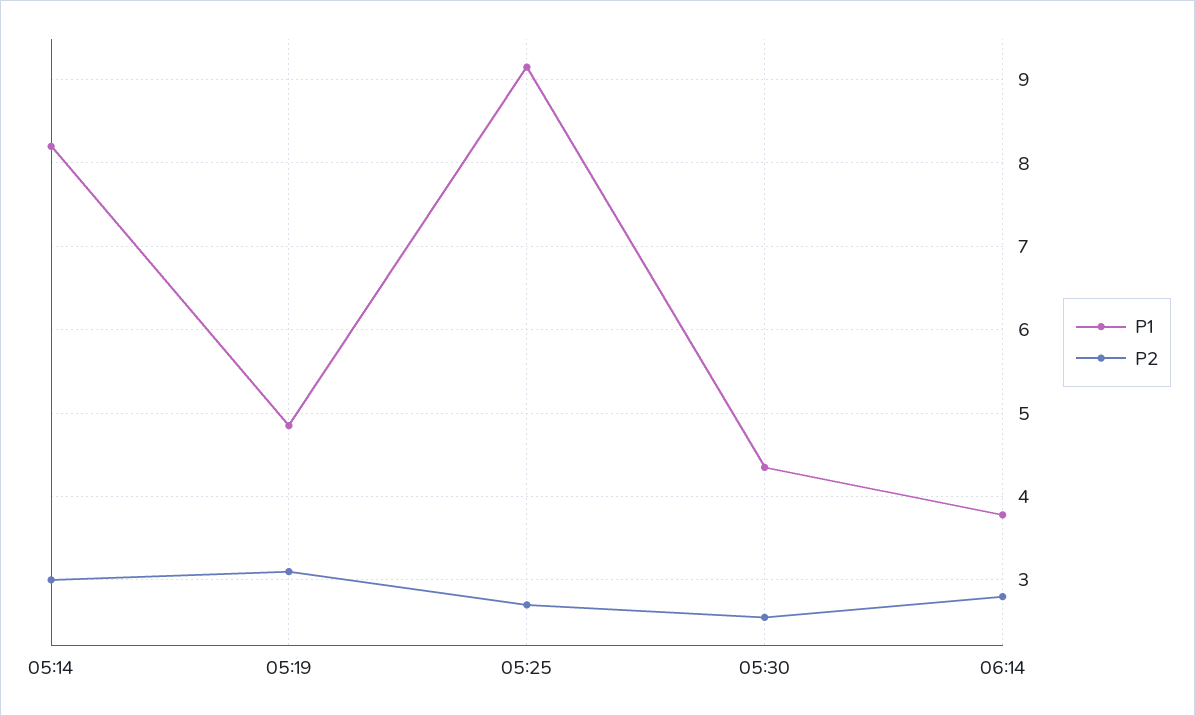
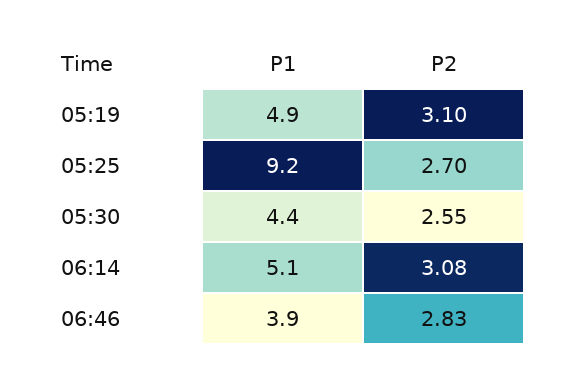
P1, 05:14: 8.2 -> none
P2, 05:14: 3 -> none
P1, 06:14: 3.8 -> 5.1
P2, 06:14: 2.8 -> 3.08
P1, 06:46: none -> 3.9
P2, 06:46: none -> 2.83

